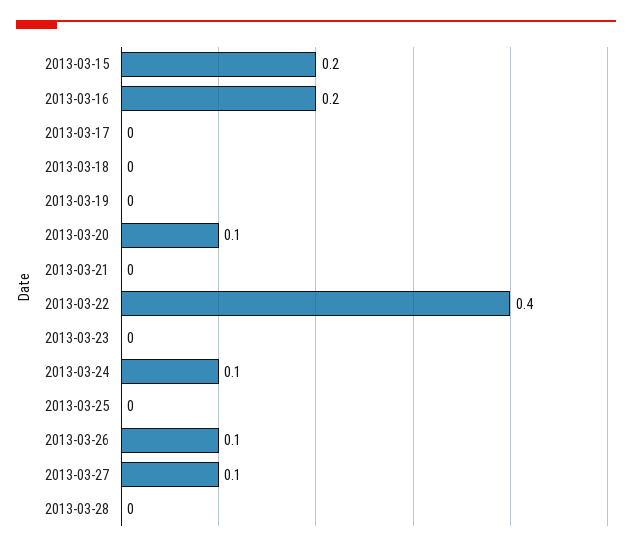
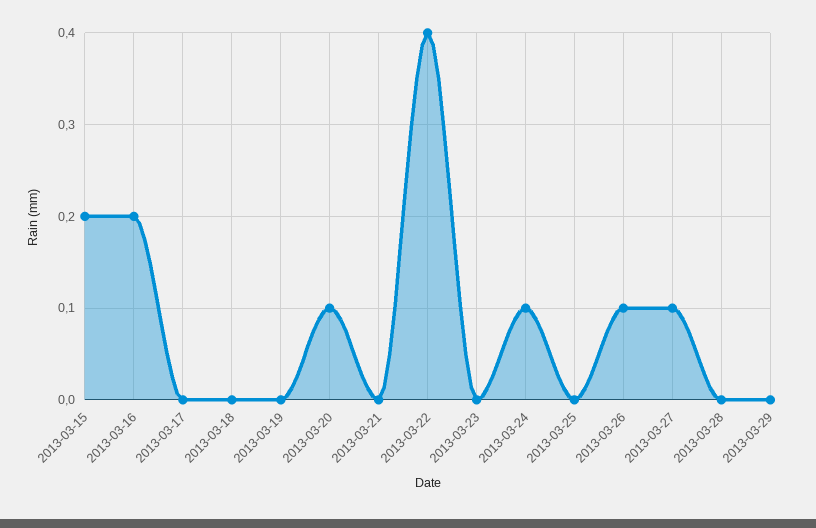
2013-03-29: none -> 0

